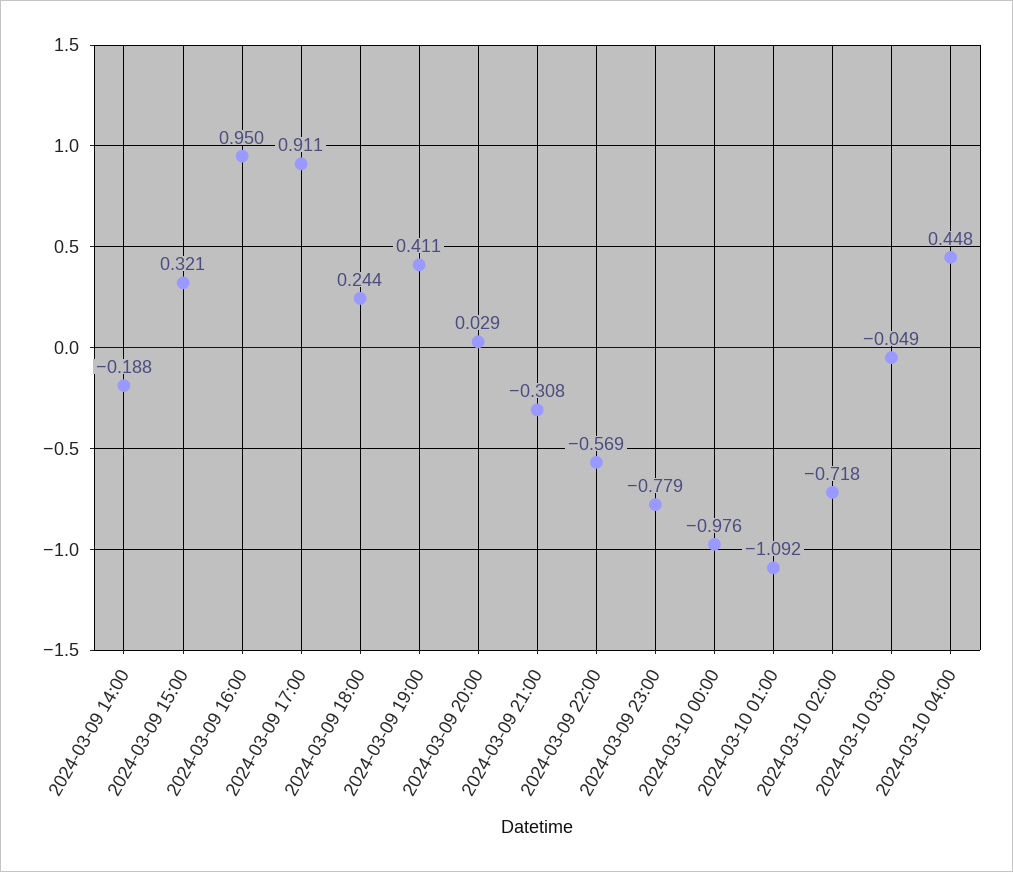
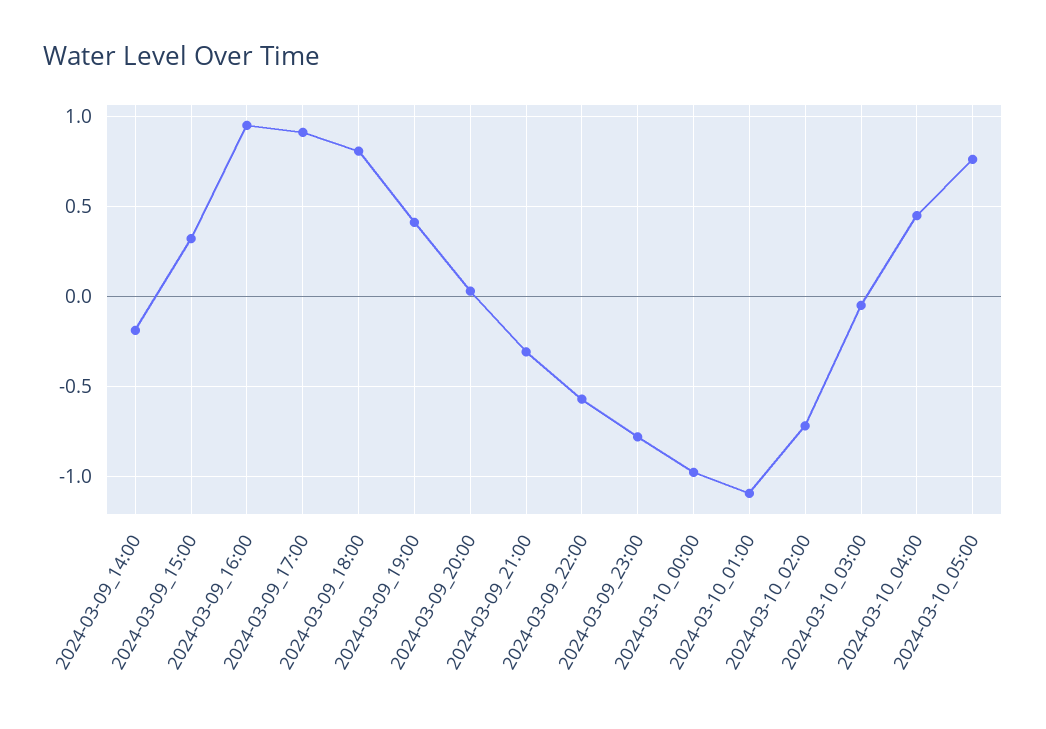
2024-03-09 18:00: 0.244 -> 0.8
2024-03-10_05:00: none -> 0.75

